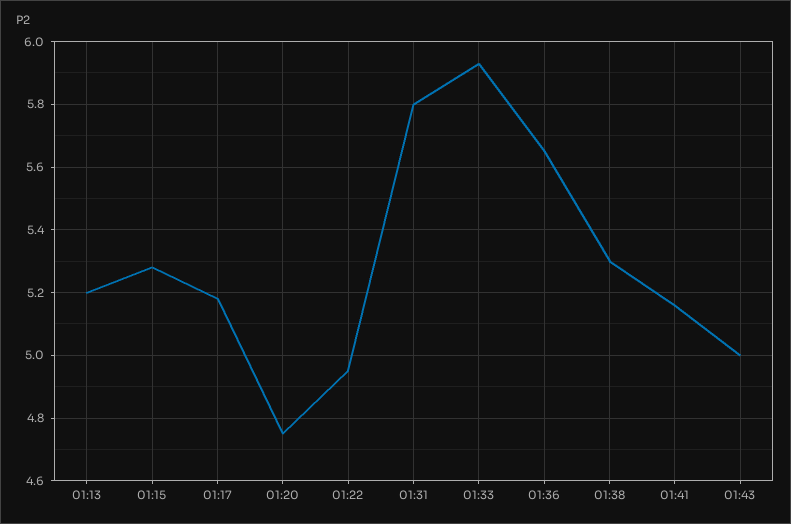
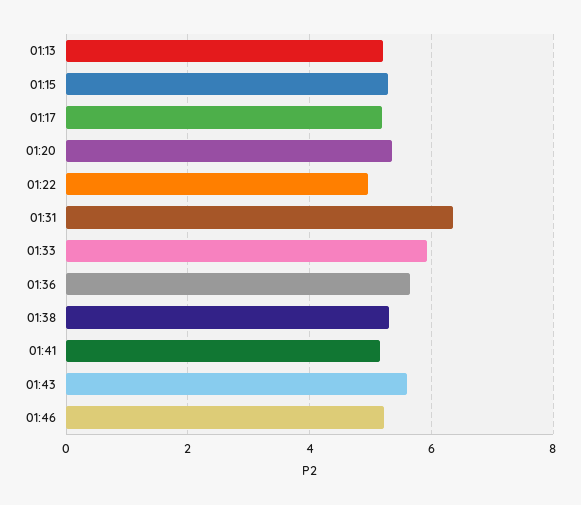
01:20: 4.75 -> 5.4
01:31: 5.8 -> 6.4
01:43: 5 -> 5.6
01:46: none -> 5.2

